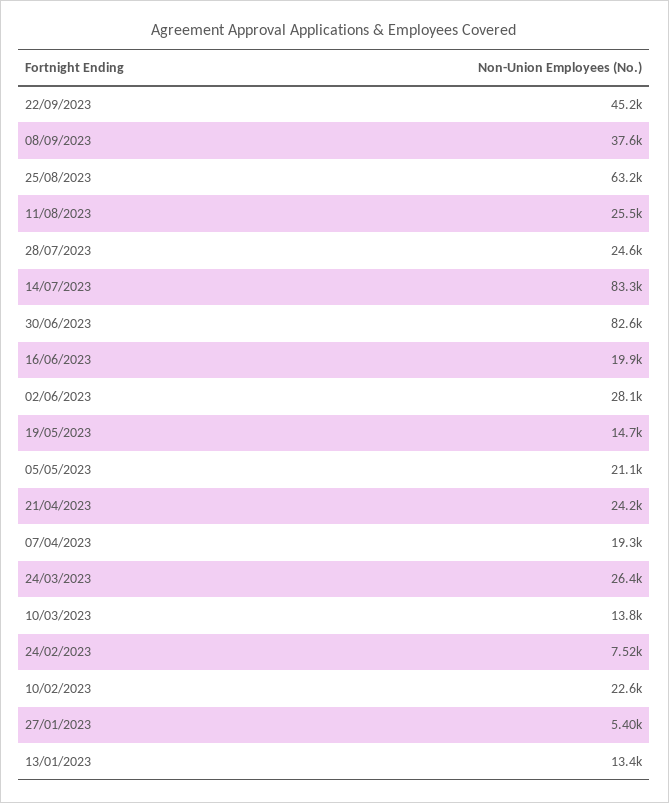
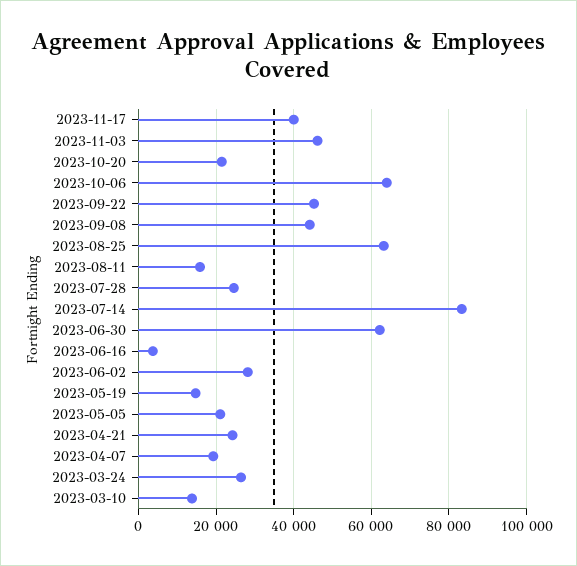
08/09/2023: 37600 -> 44000
11/08/2023: 25500 -> 16000
30/06/2023: 82600 -> 62000
16/06/2023: 19900 -> 4000
24/02/2023: 7520 -> none
10/02/2023: 22600 -> none
27/01/2023: 5400 -> none
13/01/2023: 13400 -> none
2023-11-17: none -> 40000
2023-11-03: none -> 46000
2023-10-20: none -> 22000
2023-10-06: none -> 64000

